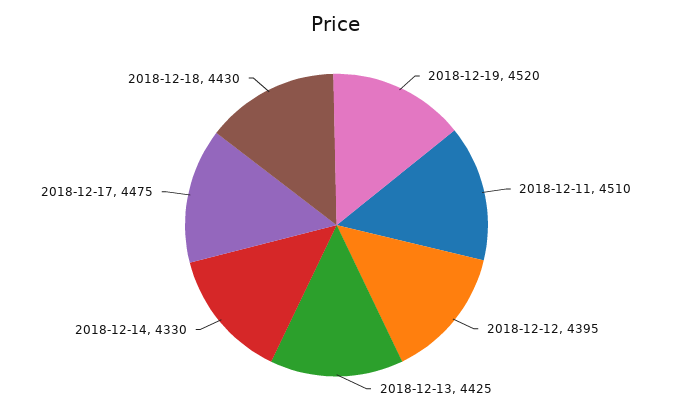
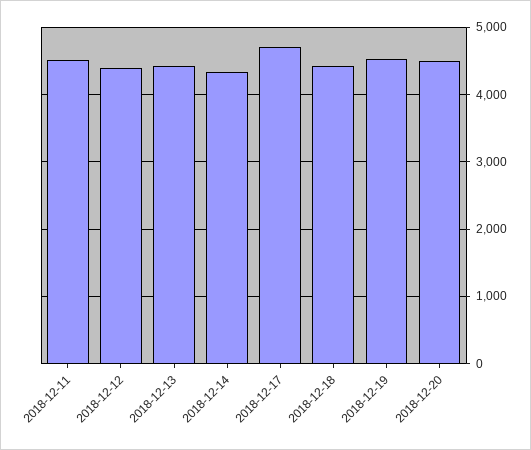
2018-12-17: 4475 -> 4700
2018-12-20: none -> 4500

